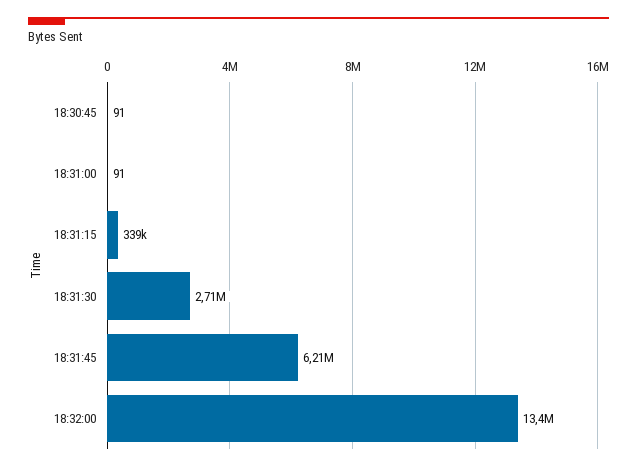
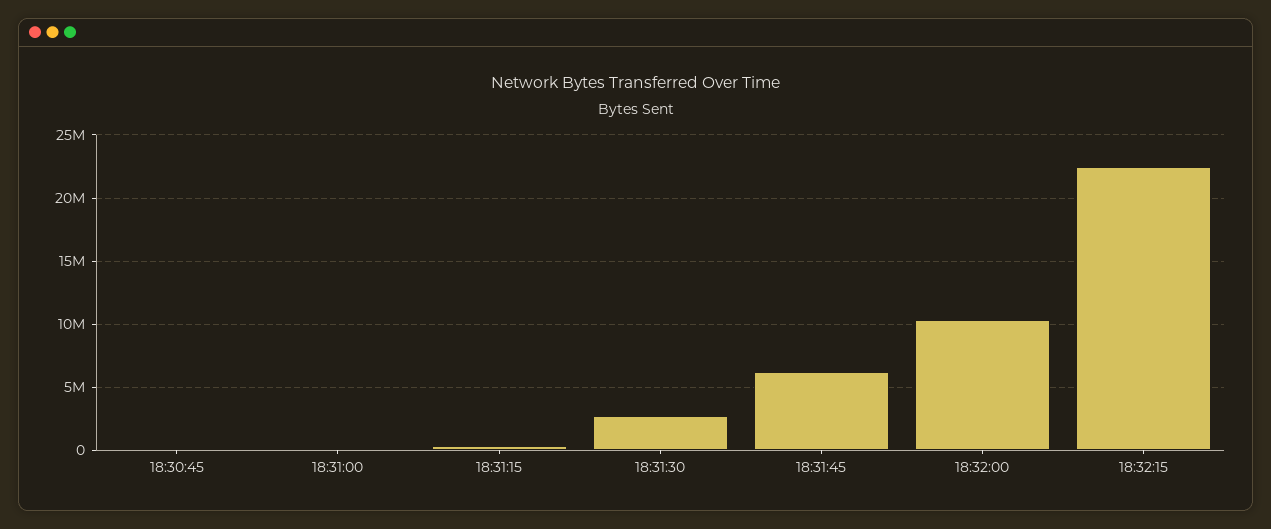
18:32:00: 13400000 -> 10500000
18:32:15: none -> 22500000

